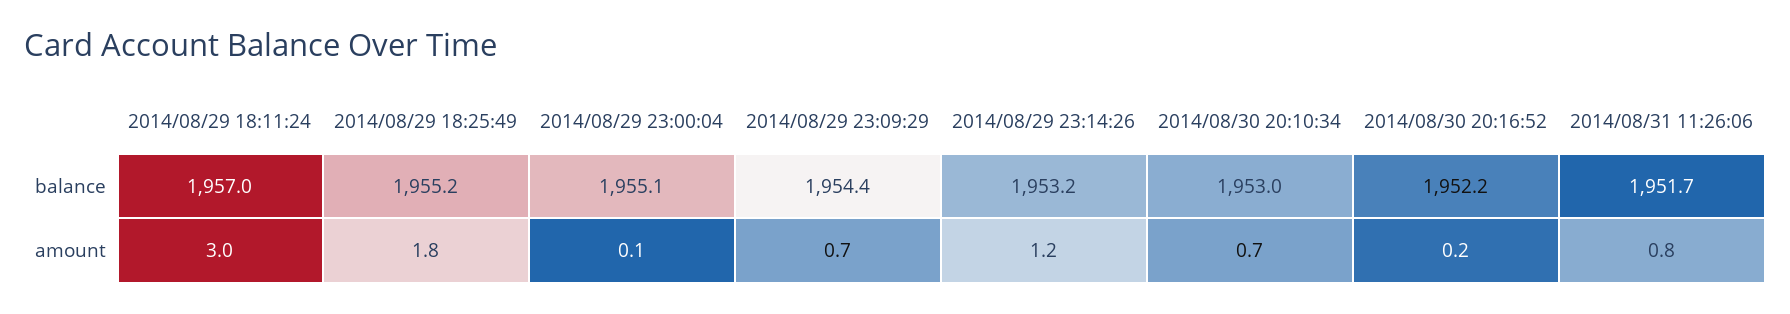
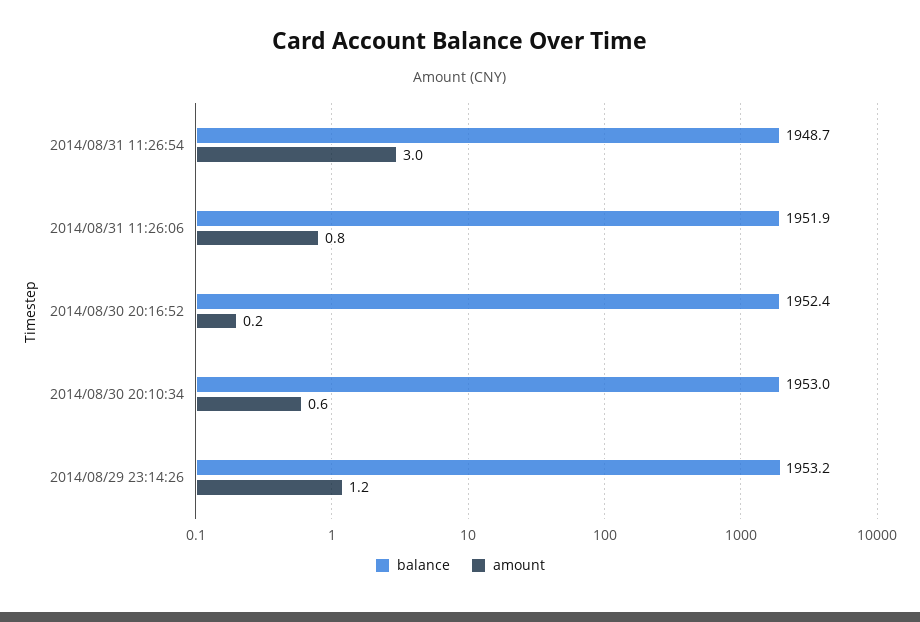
balance, 2014/08/29 18:11:24: 1957 -> none
balance, 2014/08/29 18:25:49: 1955.2 -> none
balance, 2014/08/29 23:00:04: 1955.1 -> none
balance, 2014/08/29 23:09:29: 1954.4 -> none
balance, 2014/08/30 20:16:52: 1952.2 -> 1952.4
balance, 2014/08/31 11:26:06: 1951.7 -> 1951.9
amount, 2014/08/29 18:11:24: 3 -> none
amount, 2014/08/29 18:25:49: 1.8 -> none
amount, 2014/08/29 23:00:04: 0.1 -> none
amount, 2014/08/29 23:09:29: 0.7 -> none
amount, 2014/08/30 20:10:34: 0.7 -> 0.6
balance, 2014/08/31 11:26:54: none -> 1948.7
amount, 2014/08/31 11:26:54: none -> 3

